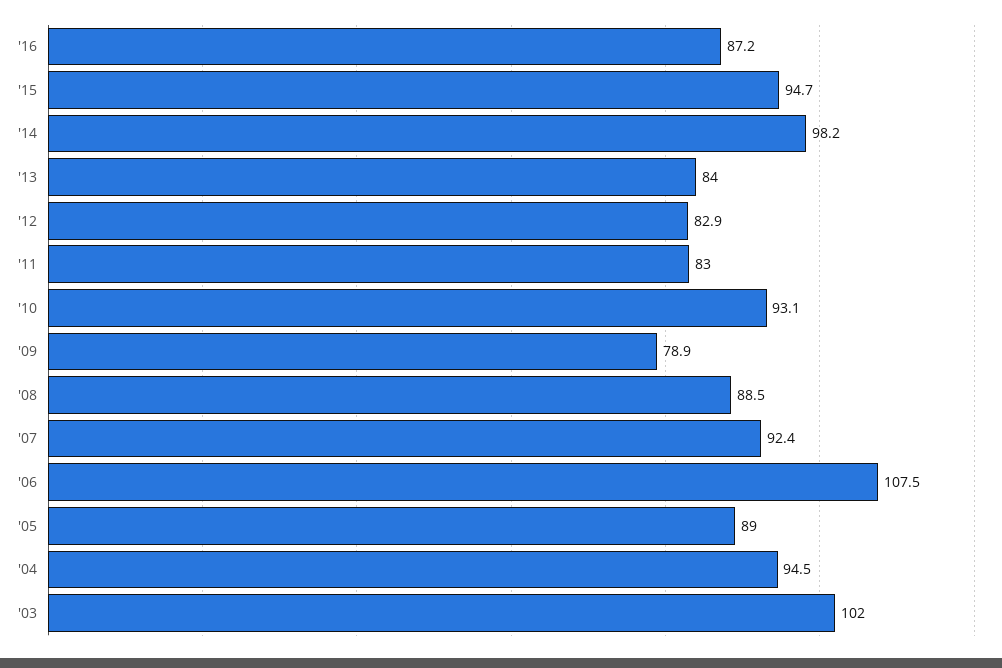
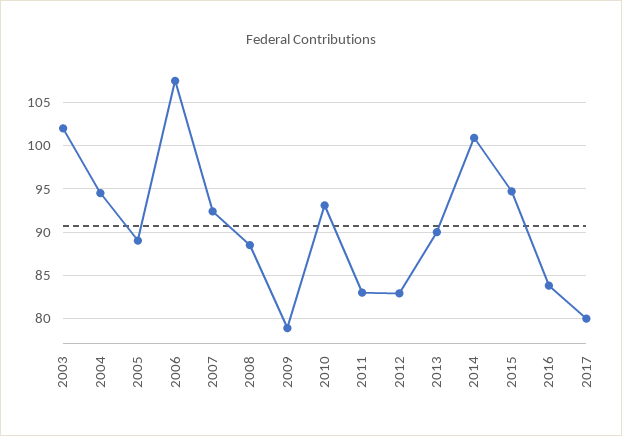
'16: 87.2 -> 84
'14: 98.2 -> 101
'13: 84 -> 90
2017: none -> 80

